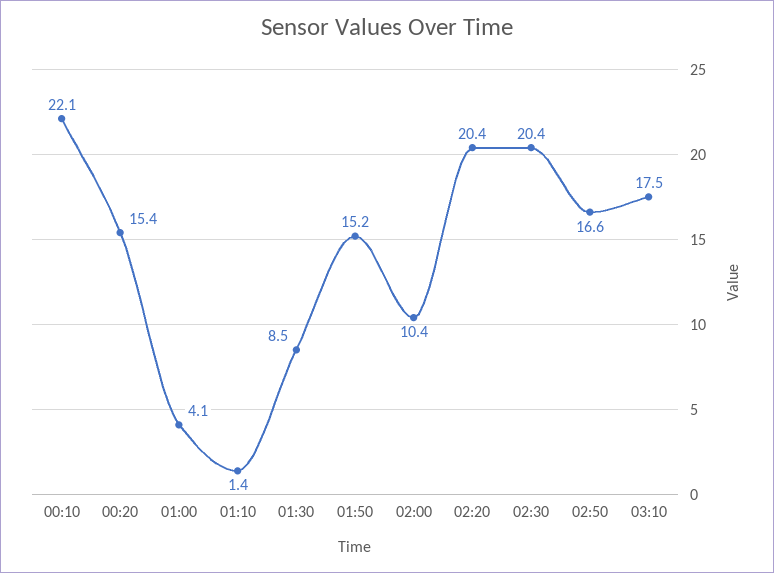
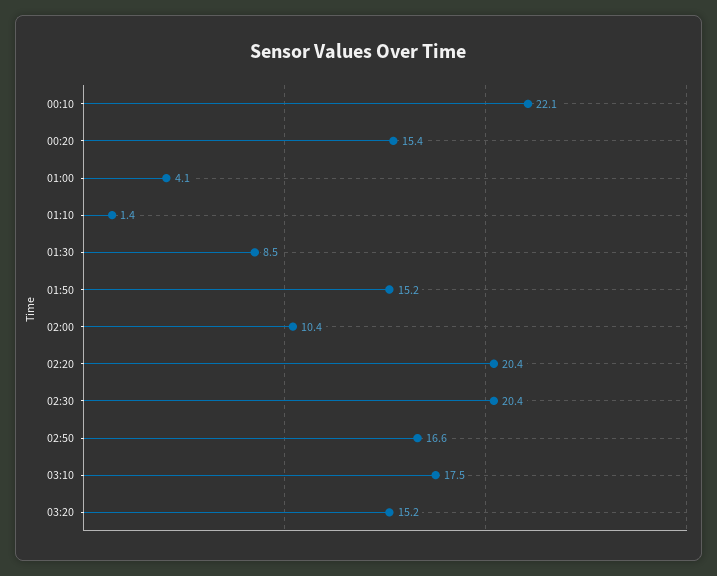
03:20: none -> 15.2

